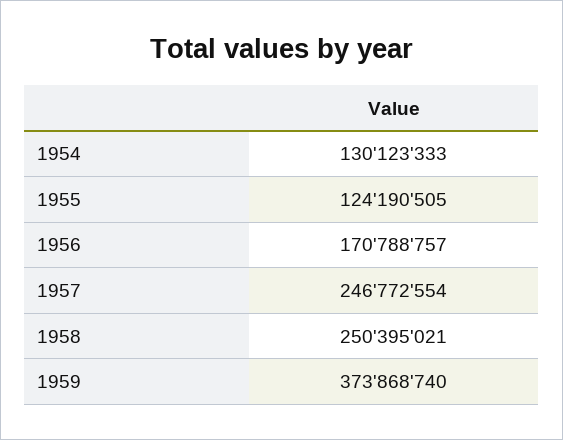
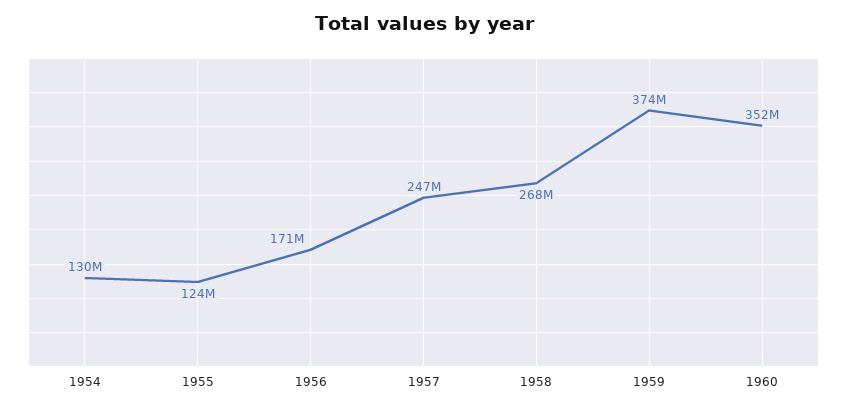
1958: 250395021 -> 268000000
1960: none -> 352000000

